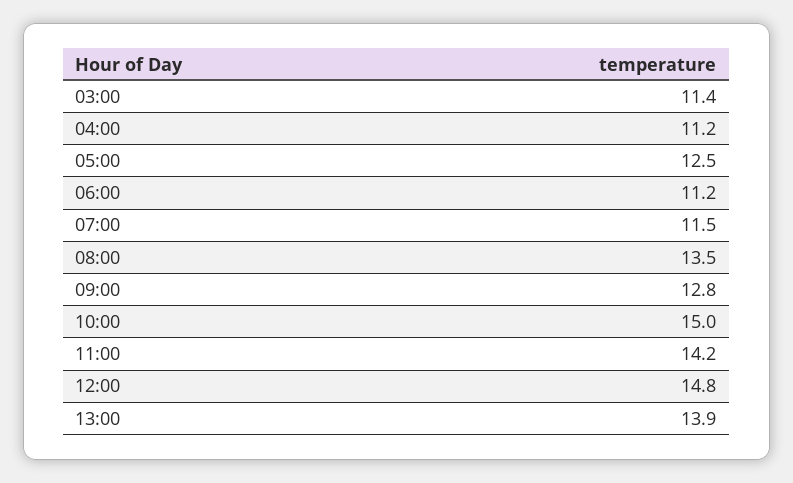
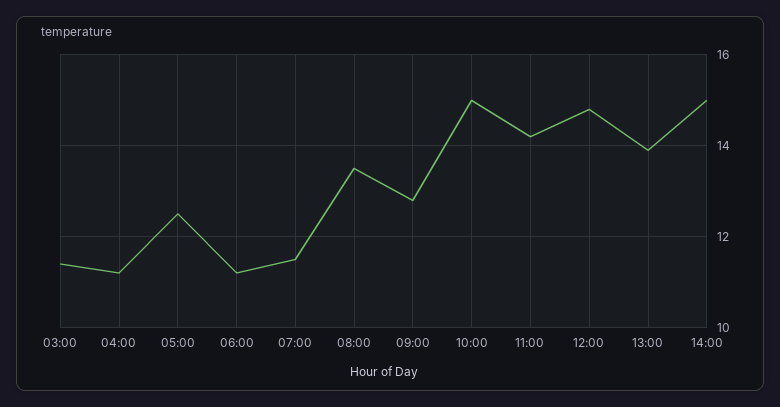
14:00: none -> 15

